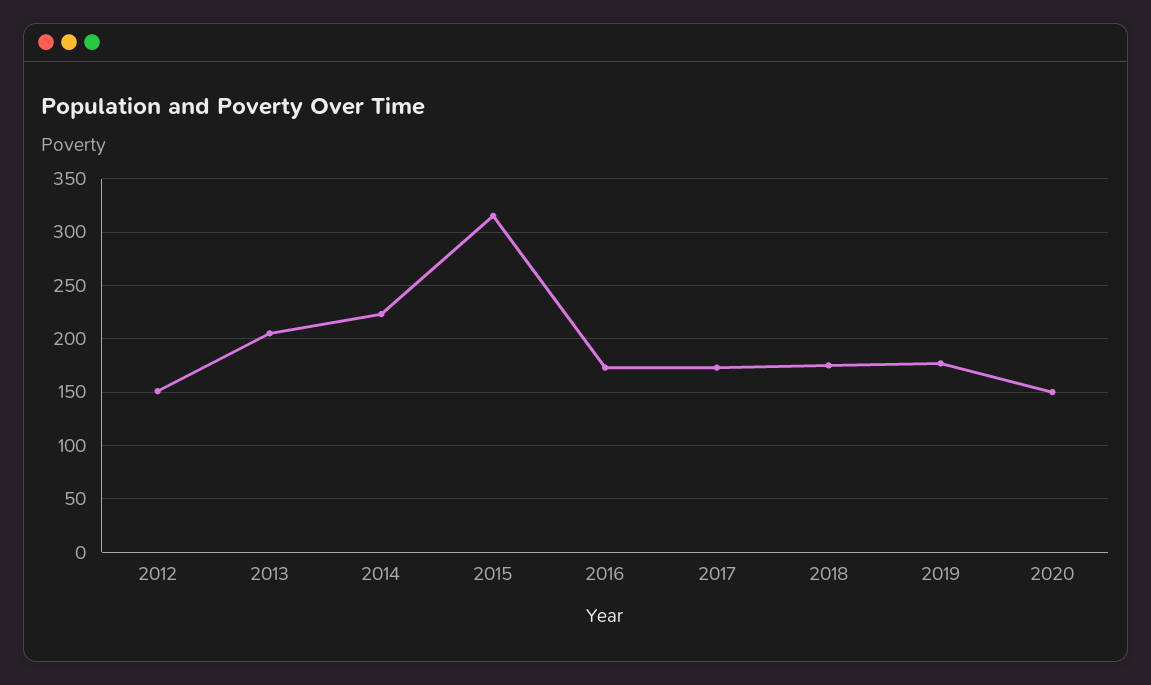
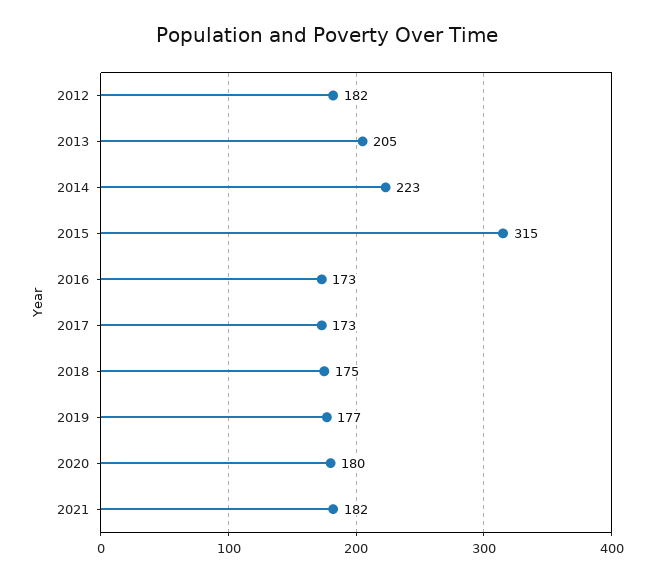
2012: 150 -> 182
2020: 150 -> 180
2021: none -> 182

